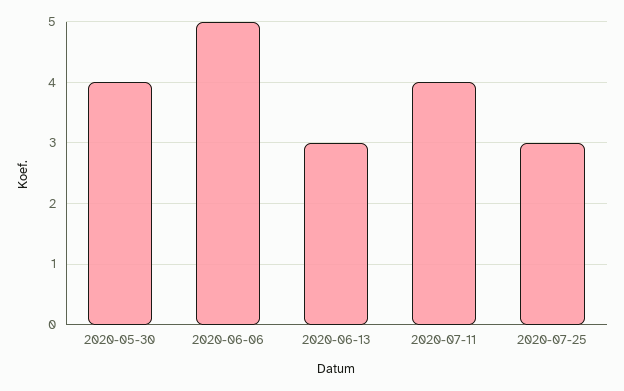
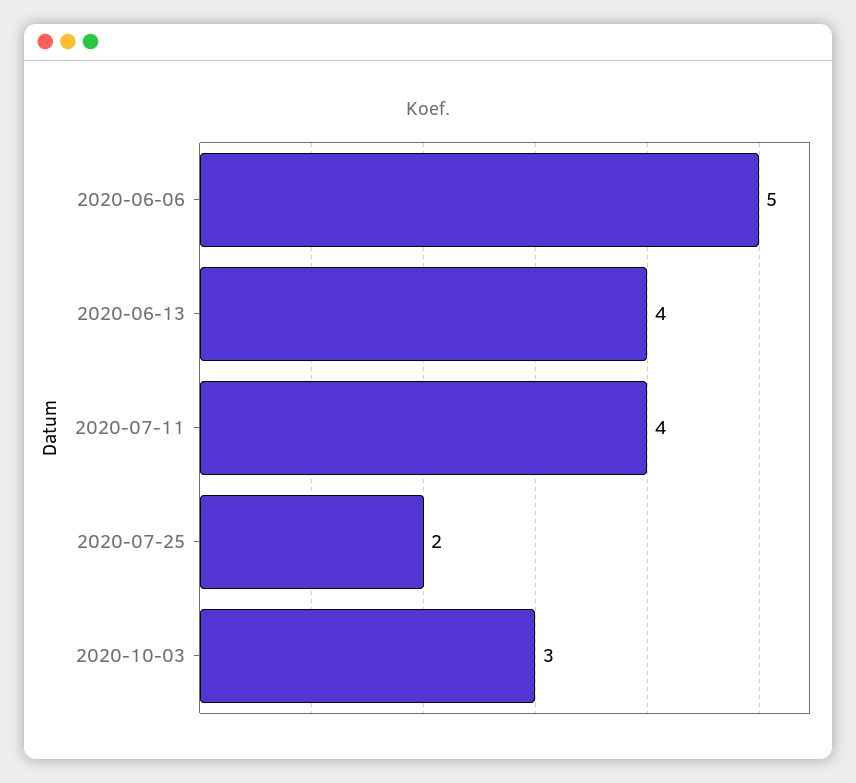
2020-05-30: 4 -> none
2020-06-13: 3 -> 4
2020-07-25: 3 -> 2
2020-10-03: none -> 3

